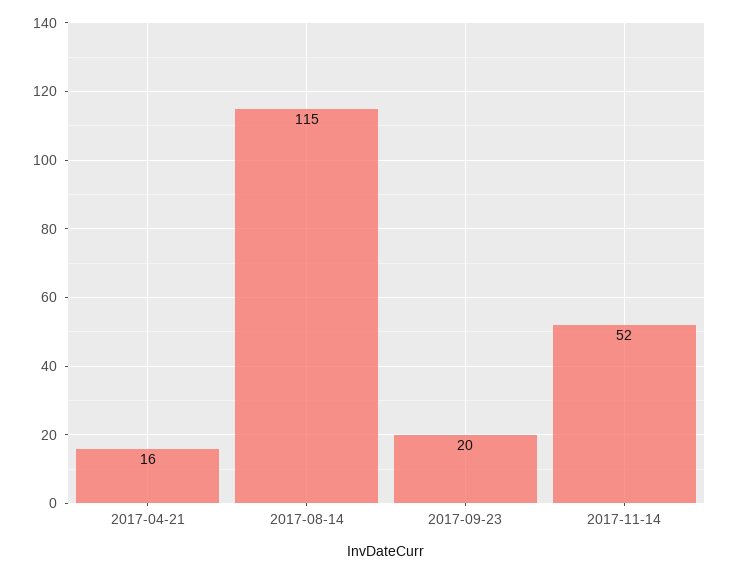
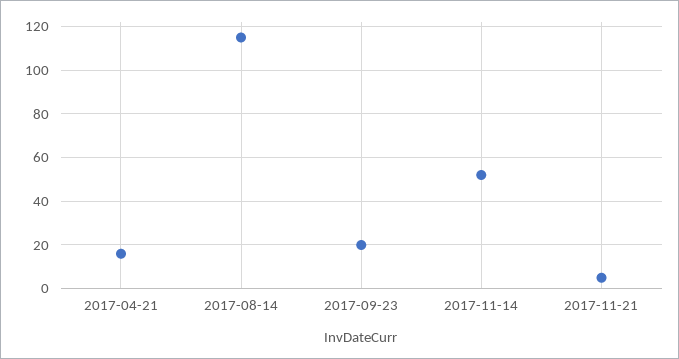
2017-11-21: none -> 5

